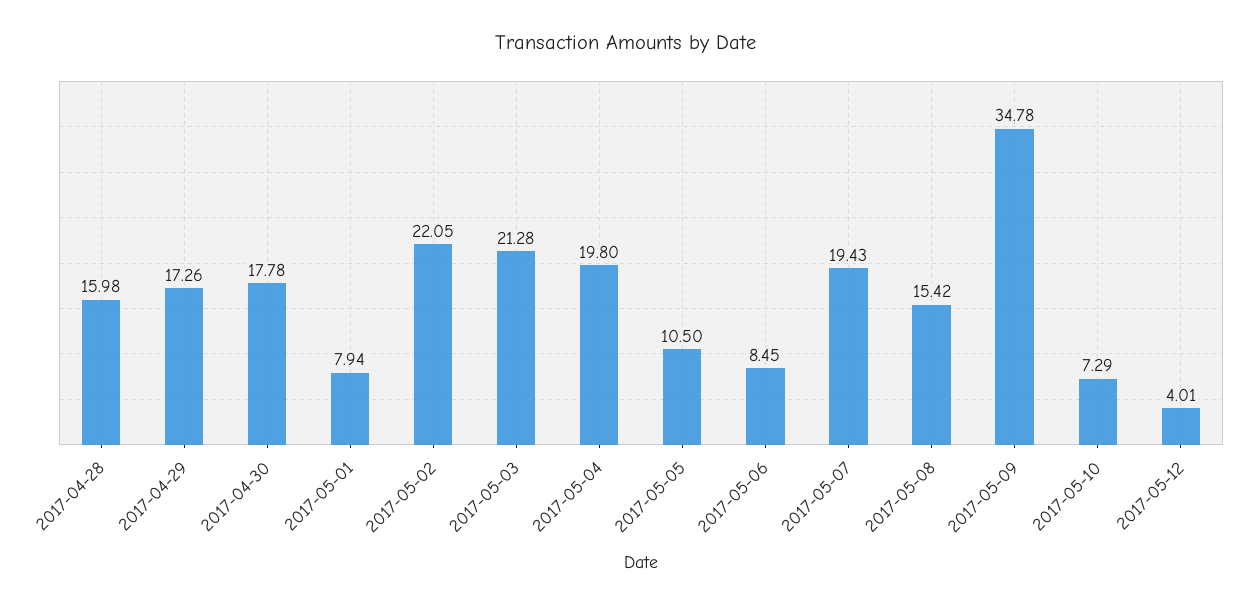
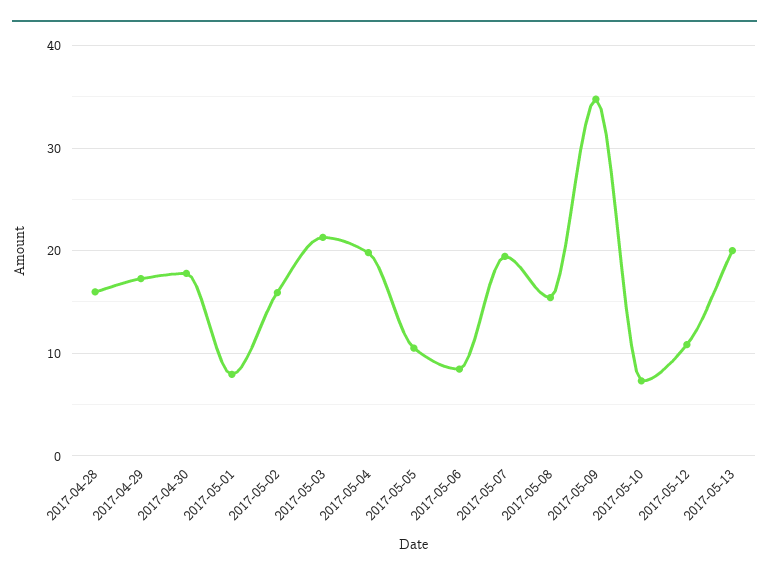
2017-05-02: 22.05 -> 16
2017-05-12: 4.01 -> 11
2017-05-13: none -> 20

